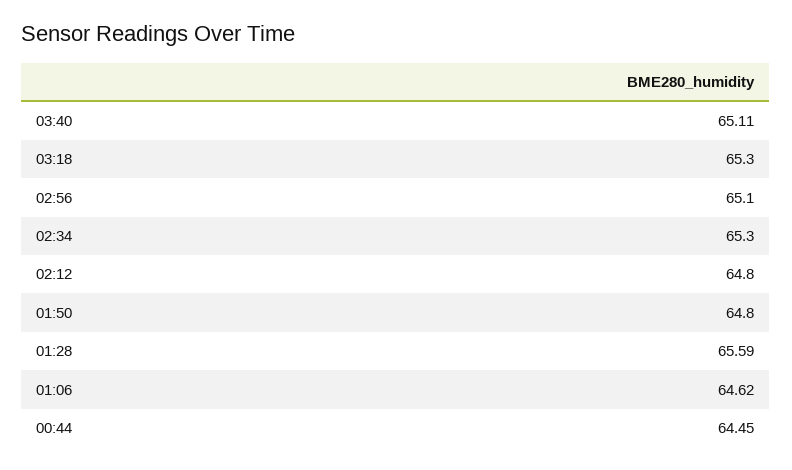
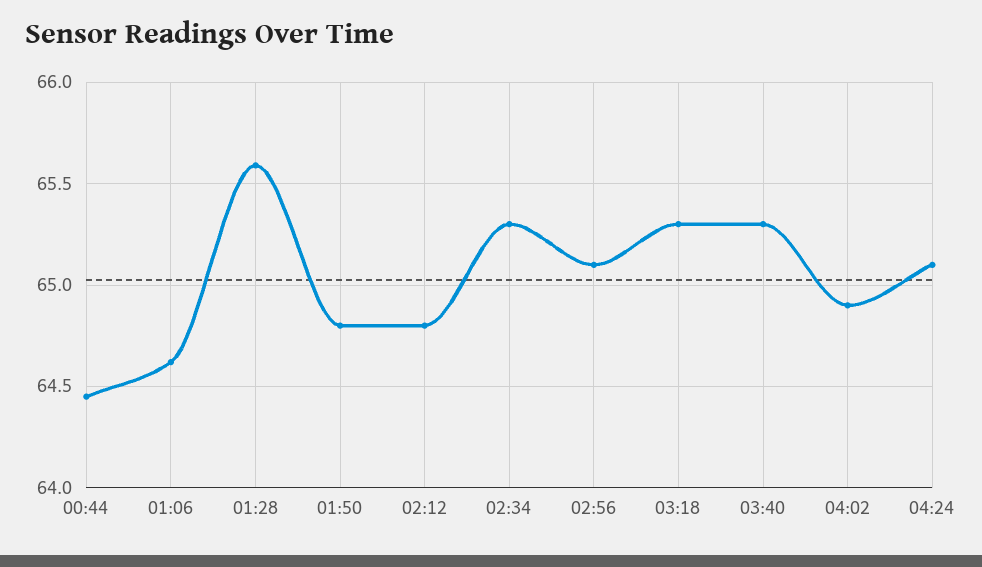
03:40: 65.11 -> 65.3
04:02: none -> 64.9
04:24: none -> 65.1

